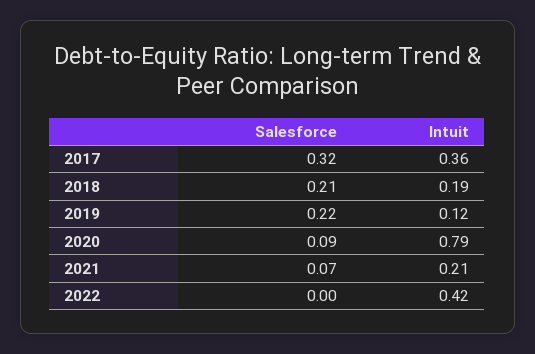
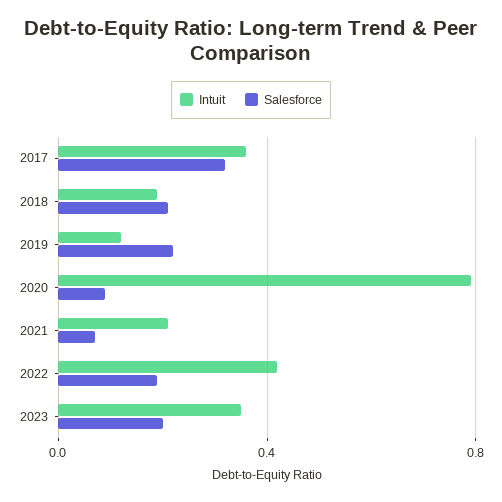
Salesforce, 2022: 0 -> 0.2
Intuit, 2023: none -> 0.35
Salesforce, 2023: none -> 0.2

